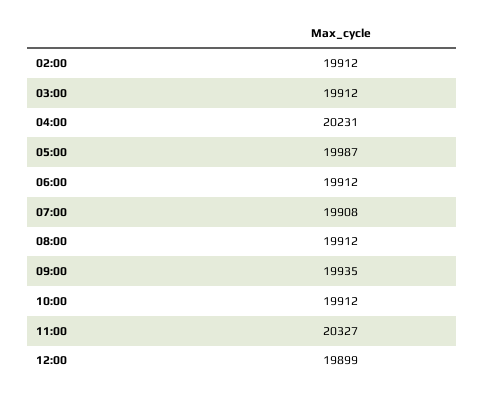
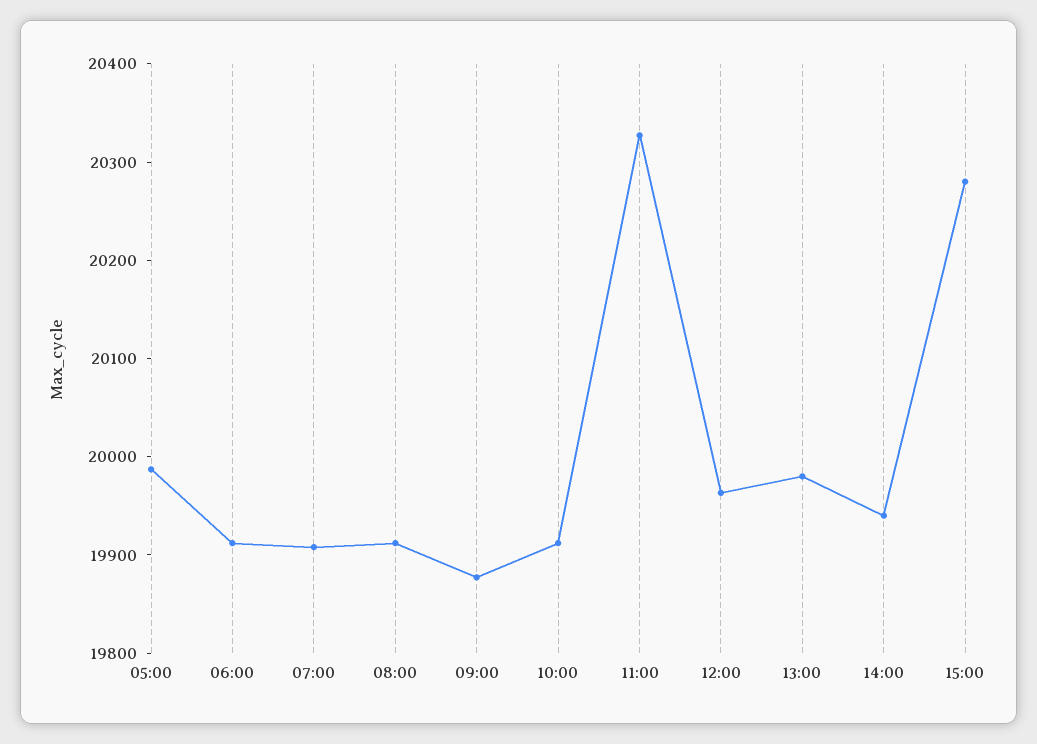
02:00: 19912 -> none
03:00: 19912 -> none
04:00: 20231 -> none
09:00: 19935 -> 19880
12:00: 19899 -> 19960
13:00: none -> 19980
14:00: none -> 19940
15:00: none -> 20280

